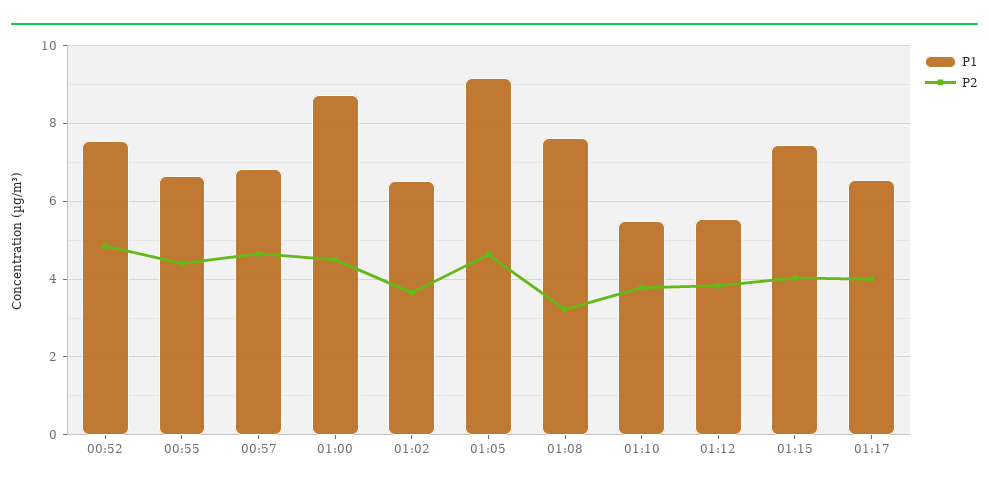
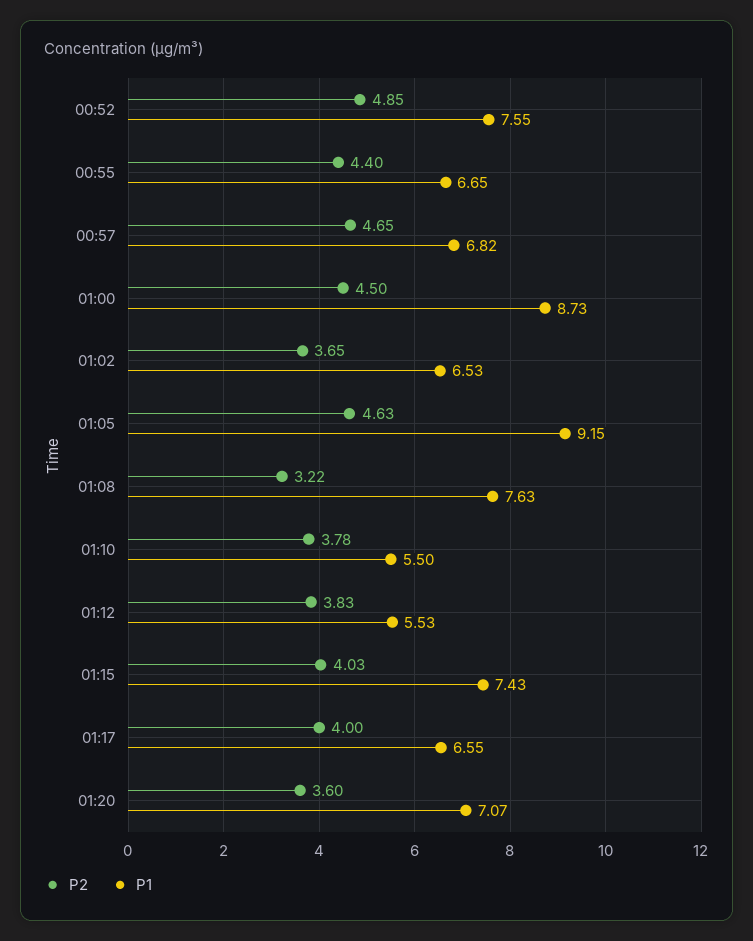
P2, 01:20: none -> 3.6
P1, 01:20: none -> 7.07

